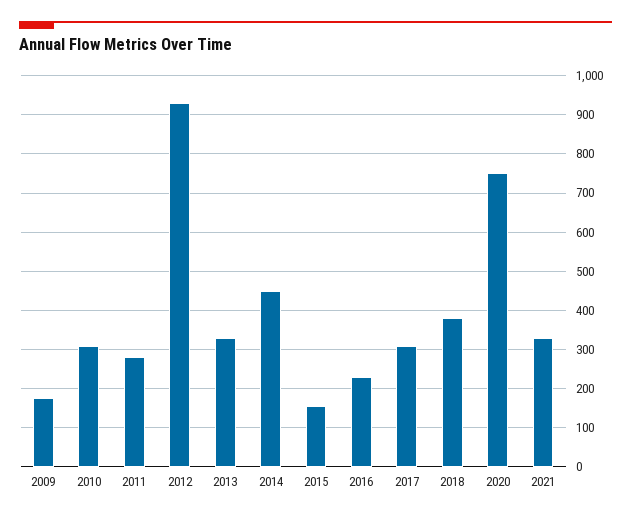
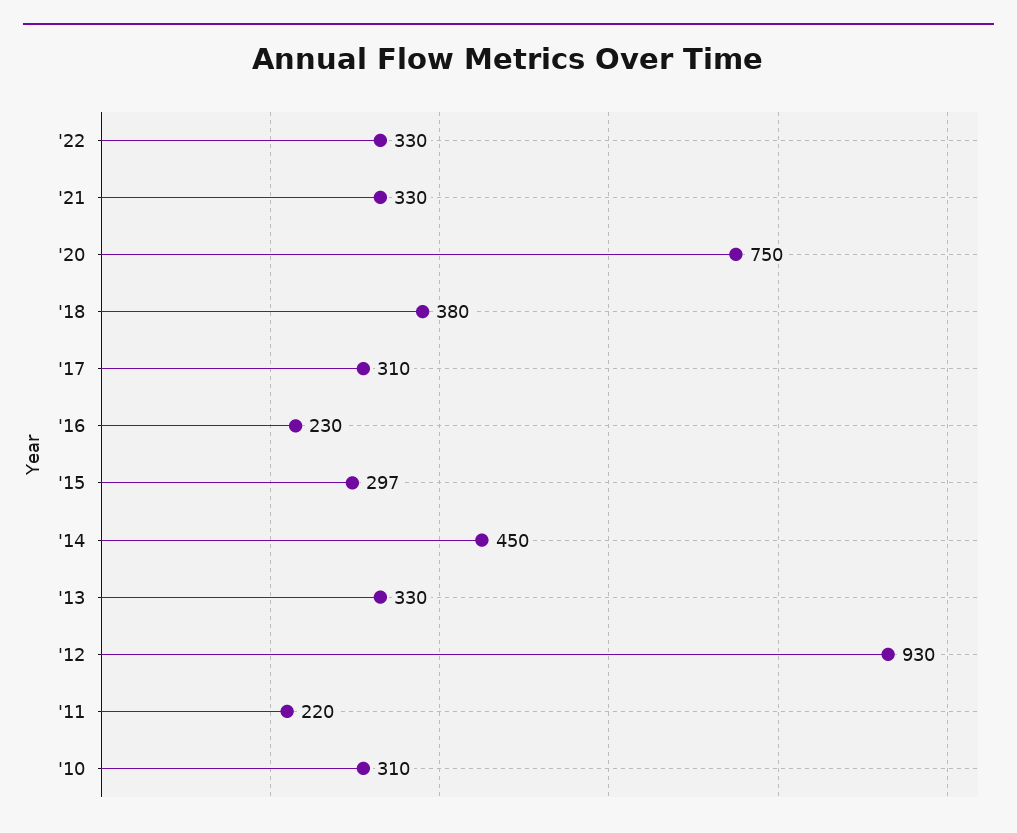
2009: 180 -> none
2011: 280 -> 220
2015: 160 -> 297
'22: none -> 330

